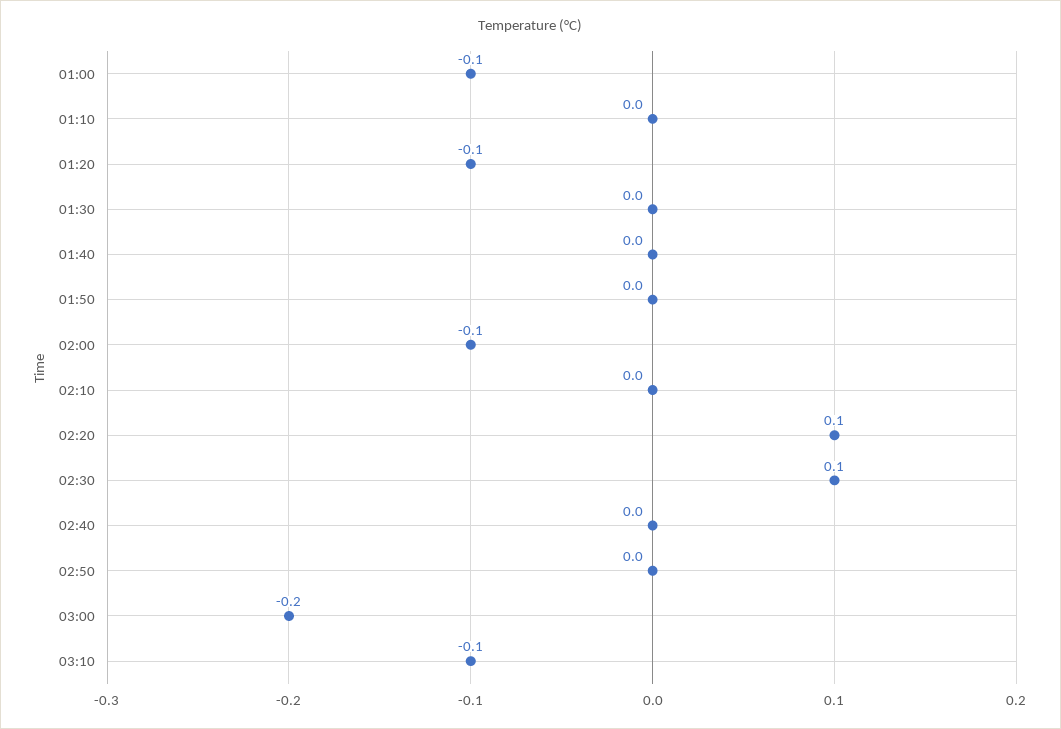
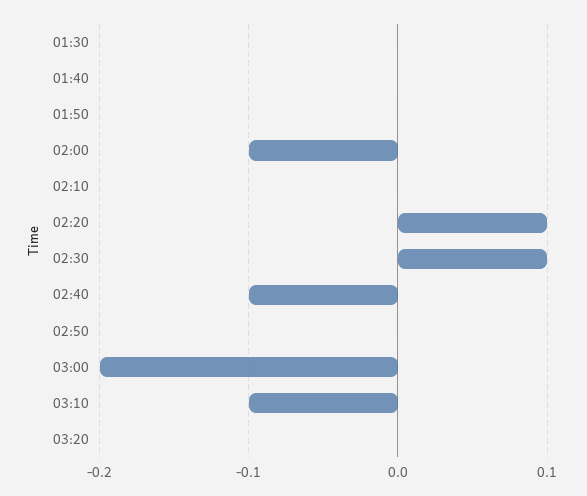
01:00: -0.1 -> none
01:10: 0 -> none
01:20: -0.1 -> none
02:40: 0 -> -0.1
03:20: none -> 0

